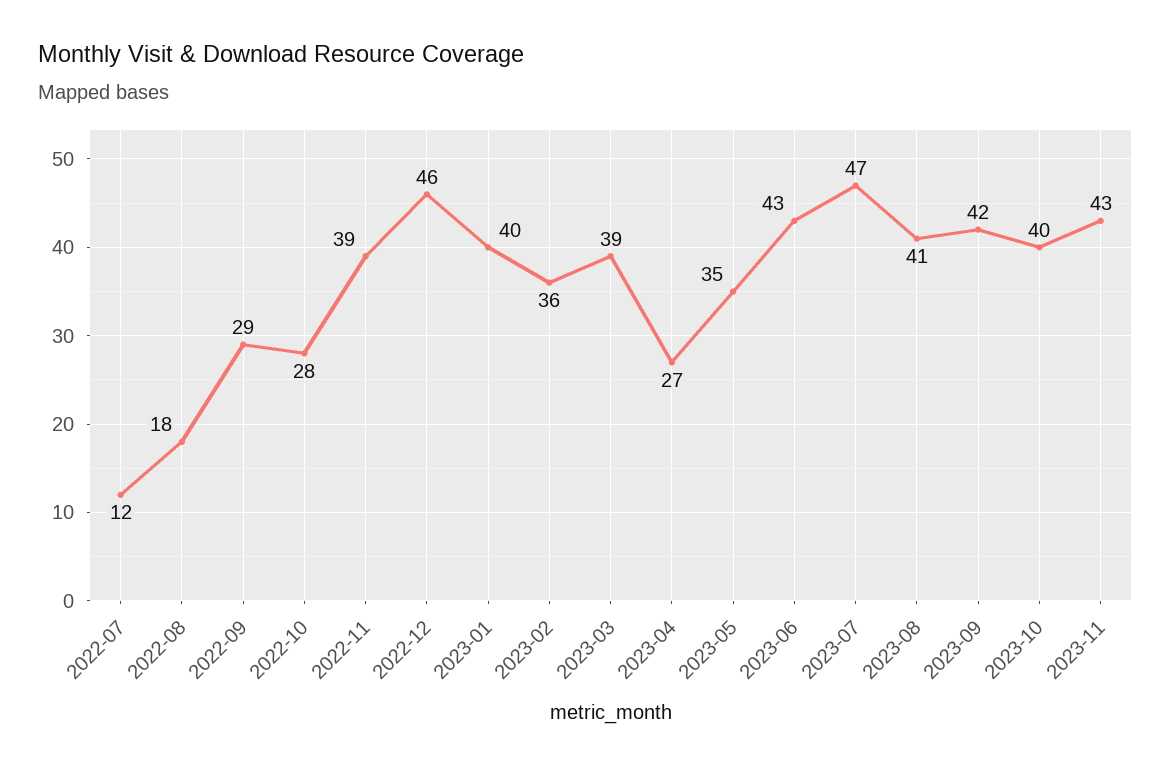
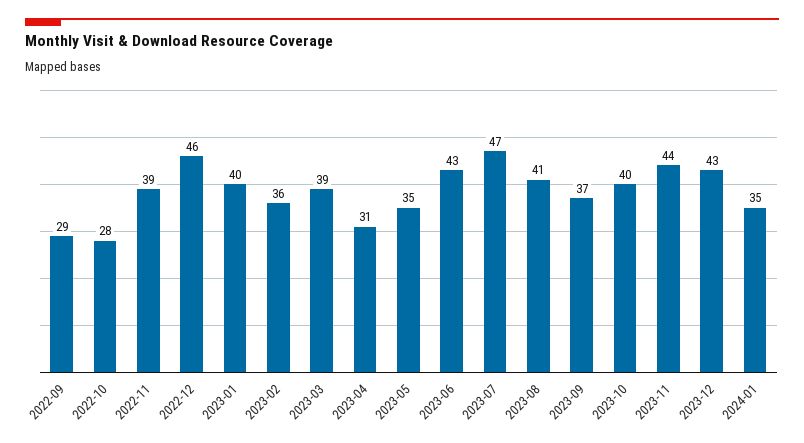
2022-07: 12 -> none
2022-08: 18 -> none
2023-04: 27 -> 31
2023-09: 42 -> 37
2023-11: 43 -> 44
2023-12: none -> 43
2024-01: none -> 35

